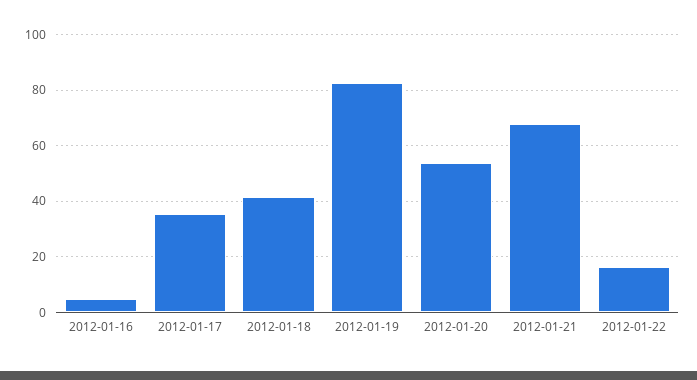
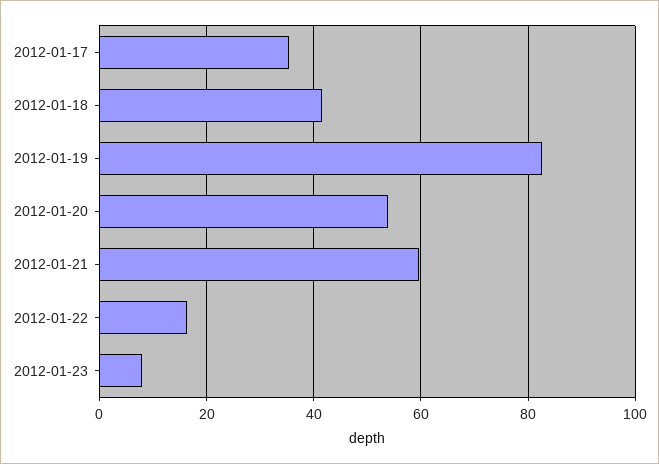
2012-01-16: 5 -> none
2012-01-21: 67.5 -> 60
2012-01-23: none -> 8

